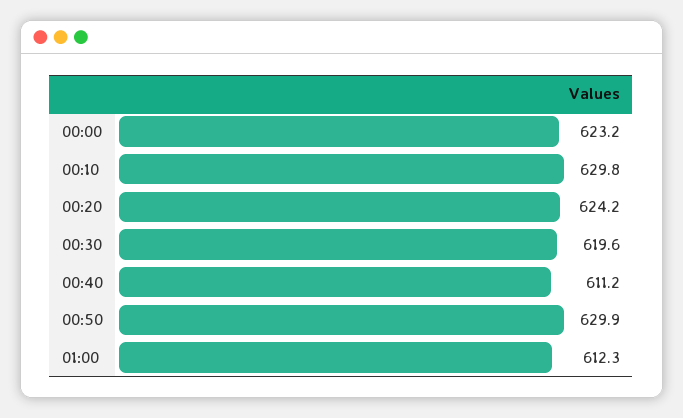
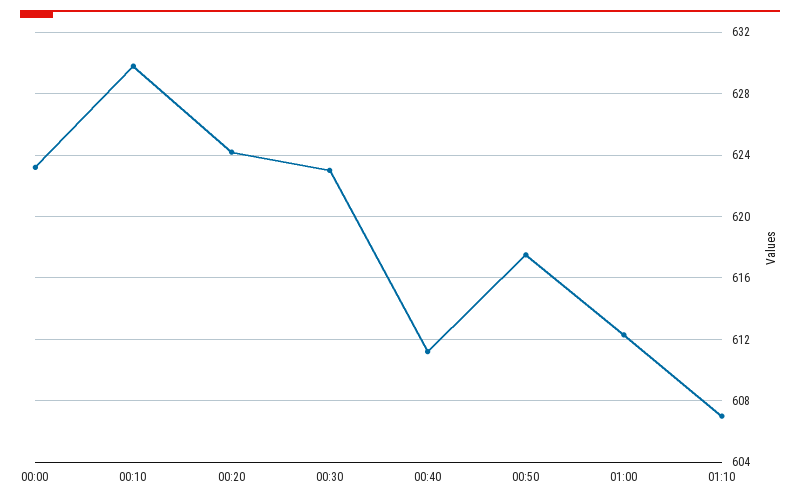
00:30: 619.6 -> 623
00:50: 629.9 -> 617.5
01:10: none -> 607

